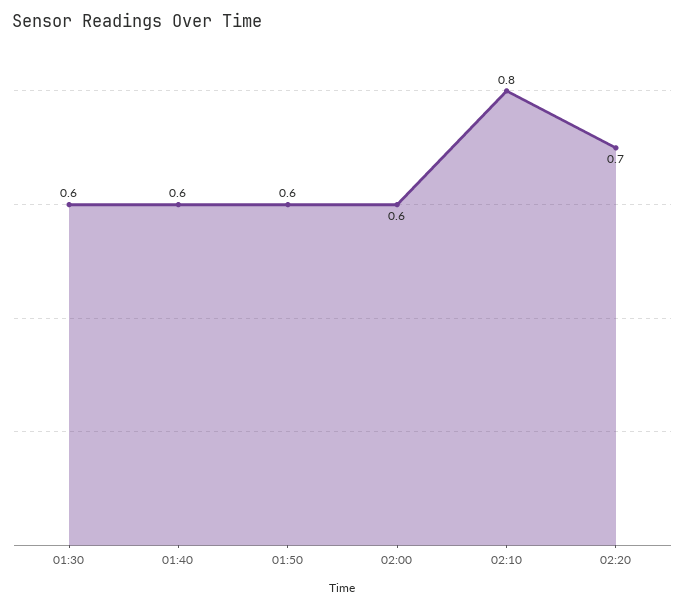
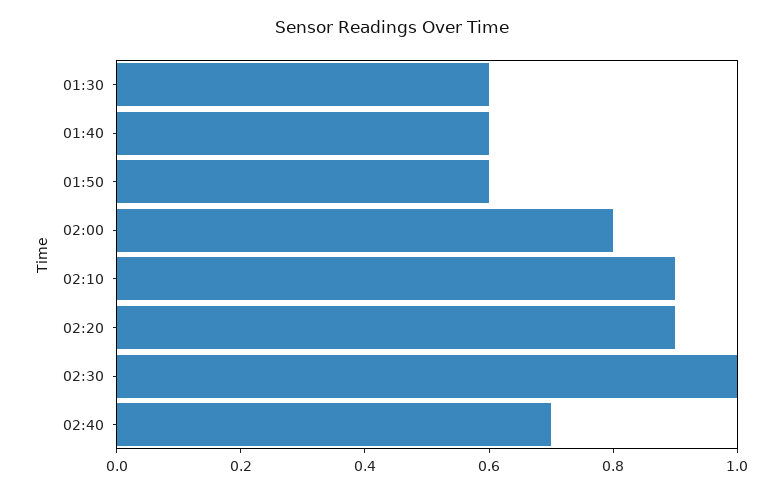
02:00: 0.6 -> 0.8
02:10: 0.8 -> 0.9
02:20: 0.7 -> 0.9
02:30: none -> 1
02:40: none -> 0.7

